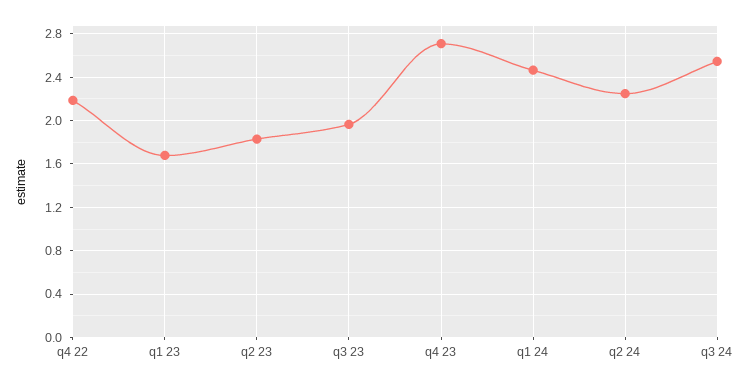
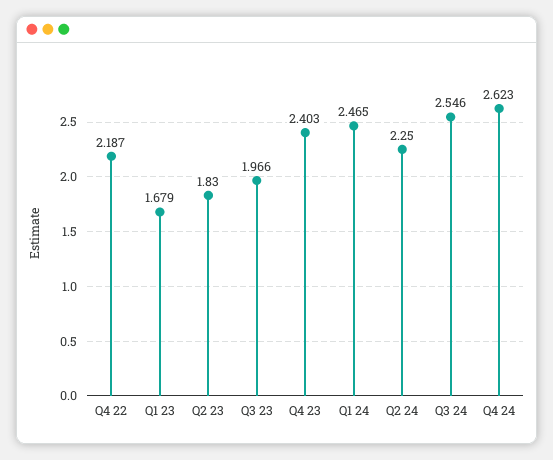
q4 23: 2.7 -> 2.403
Q4 24: none -> 2.623

